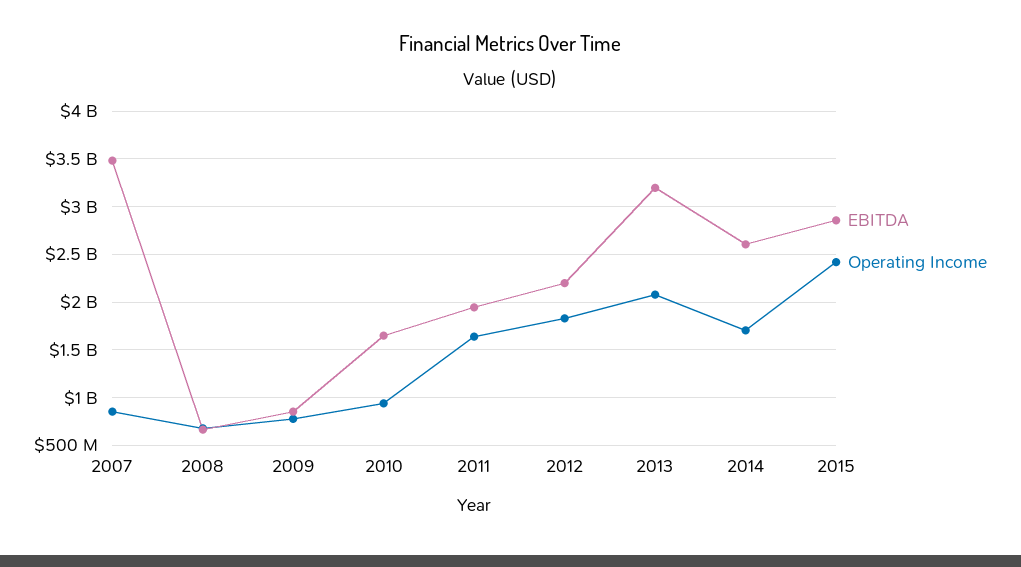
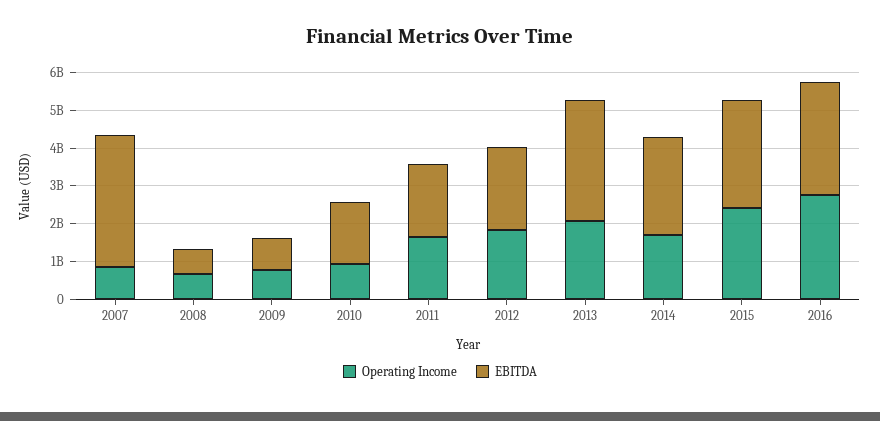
Operating Income, 2016: none -> 2750000000
EBITDA, 2016: none -> 3000000000

